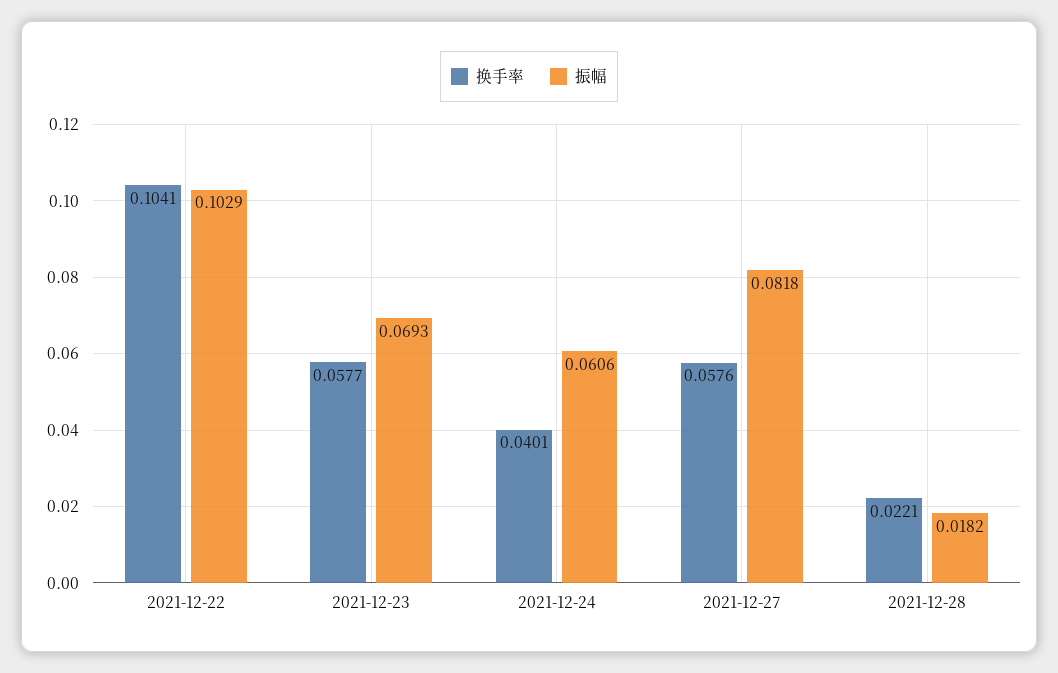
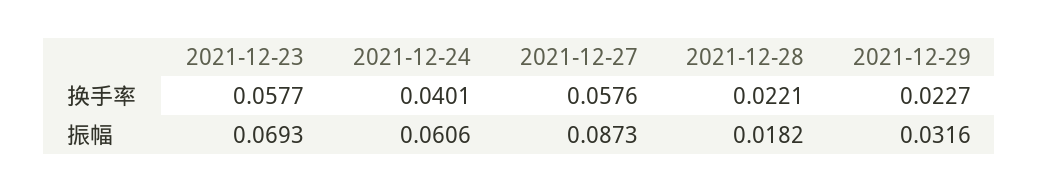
换手率, 2021-12-22: 0.1041 -> none
振幅, 2021-12-22: 0.1029 -> none
振幅, 2021-12-27: 0.0818 -> 0.0873
换手率, 2021-12-29: none -> 0.0227
振幅, 2021-12-29: none -> 0.0316

